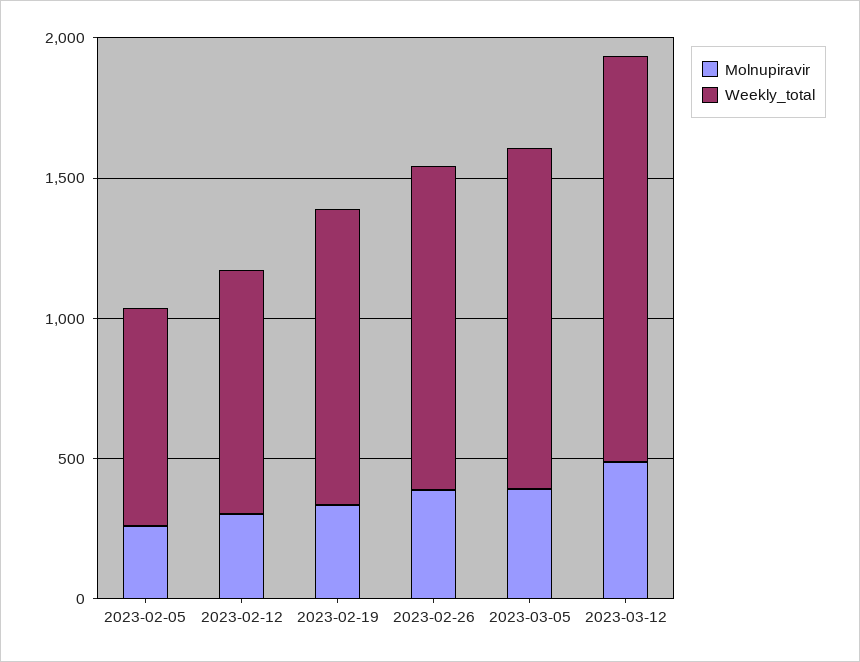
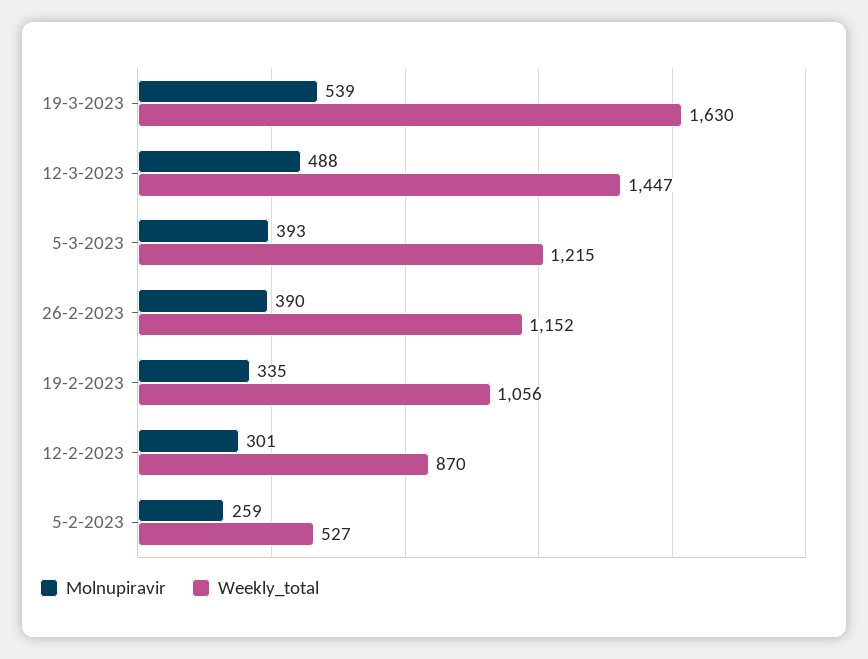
Weekly_total, 2023-02-05: 800 -> 527
Molnupiravir, 19-3-2023: none -> 539
Weekly_total, 19-3-2023: none -> 1630

